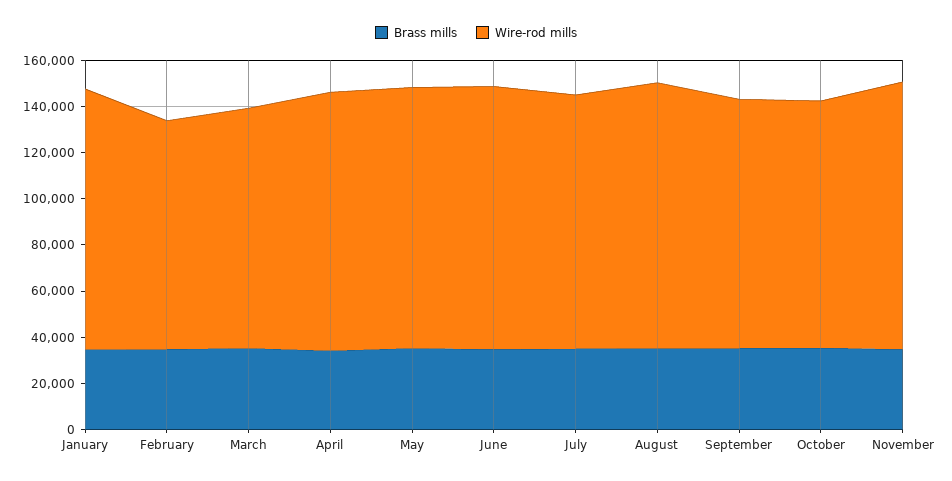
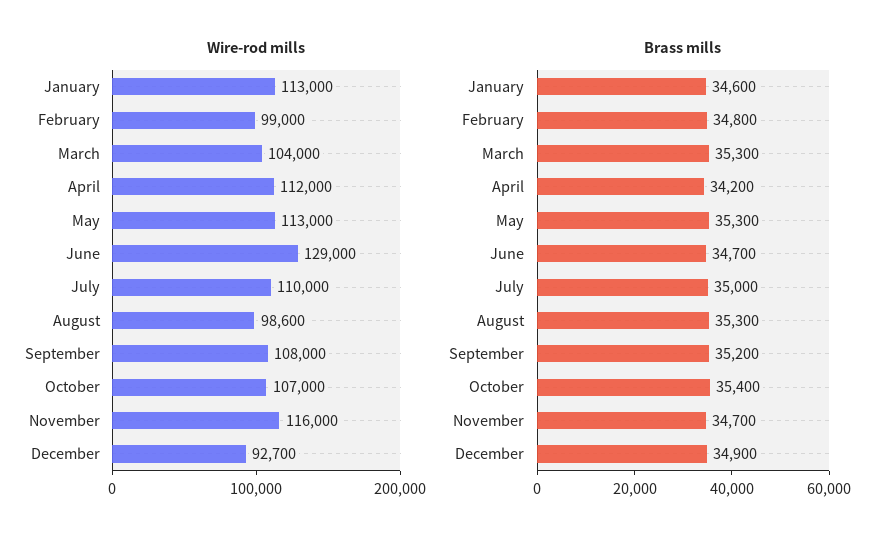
Wire-rod mills, June: 115000 -> 129000
Wire-rod mills, August: 115000 -> 98600
Wire-rod mills, December: none -> 92700
Brass mills, December: none -> 34900

